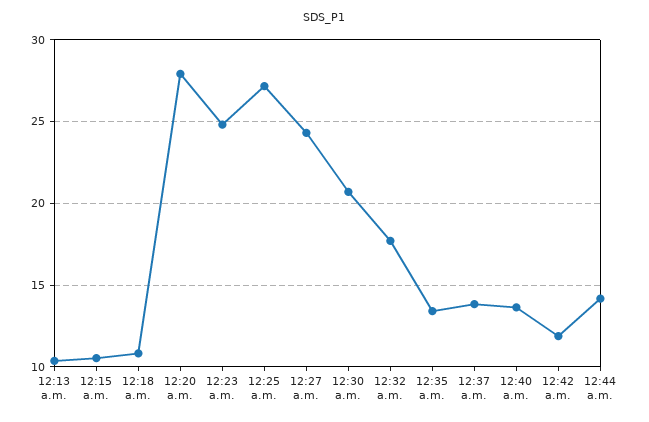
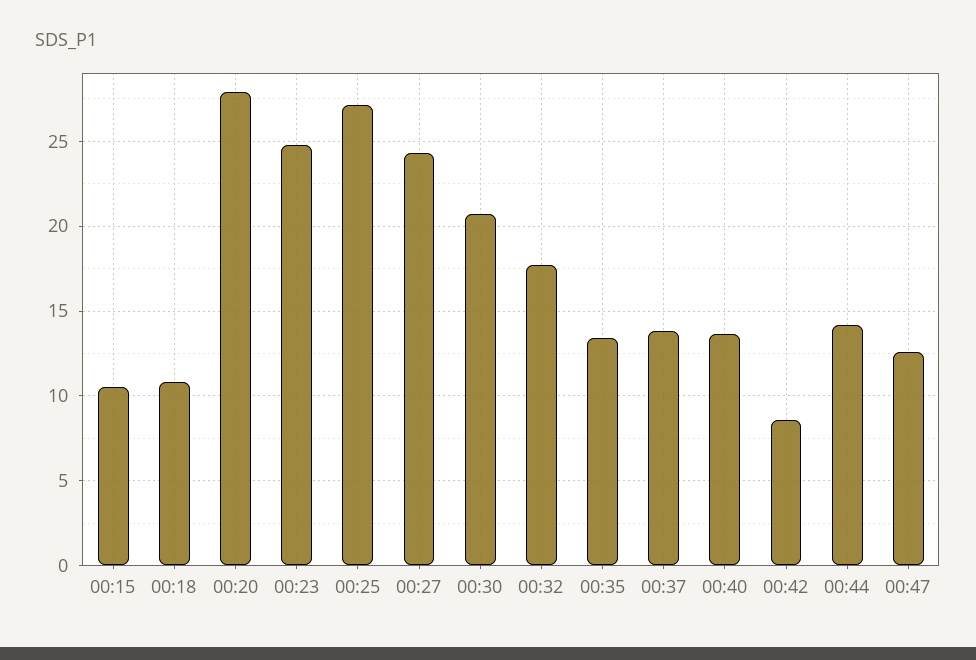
12:13 a.m.: 10.5 -> none
12:42 a.m.: 12 -> 8.5
00:47: none -> 12.5

